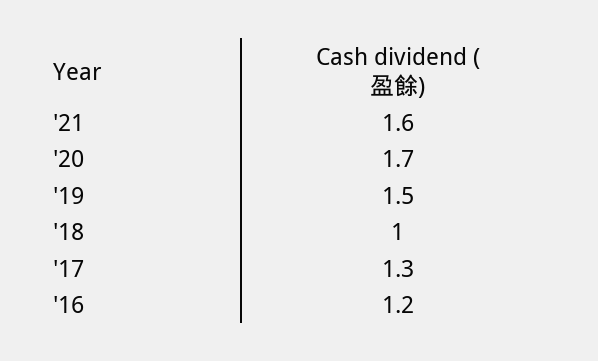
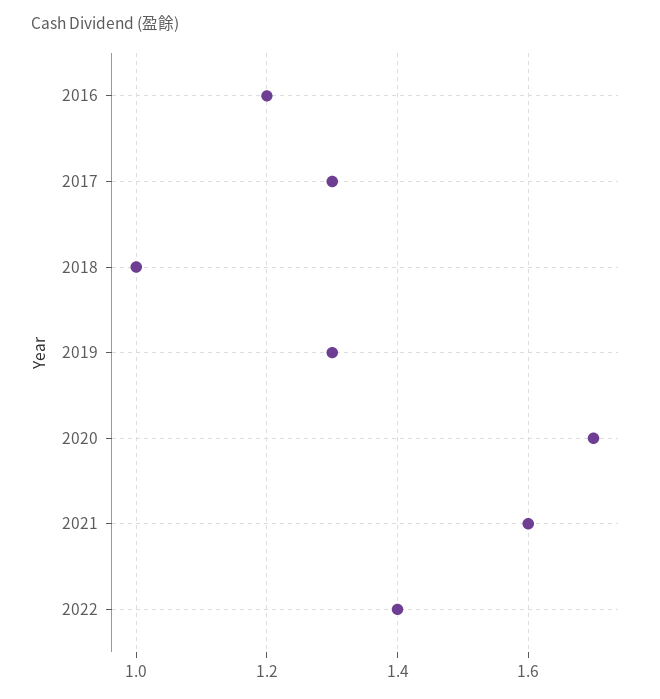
'19: 1.5 -> 1.3
2022: none -> 1.4

